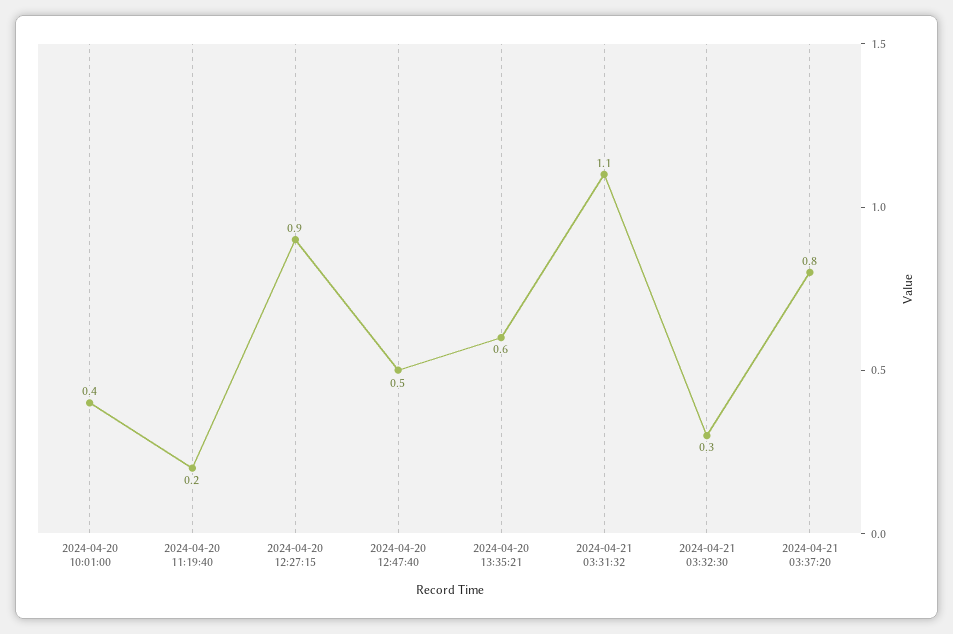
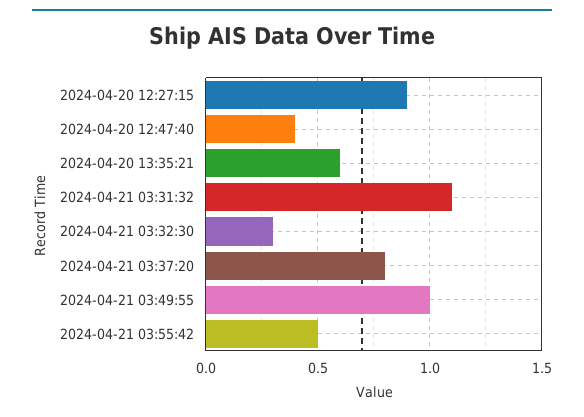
2024-04-20 10:01:00: 0.4 -> none
2024-04-20 11:19:40: 0.2 -> none
2024-04-20 12:47:40: 0.5 -> 0.4
2024-04-21 03:49:55: none -> 1
2024-04-21 03:55:42: none -> 0.5

